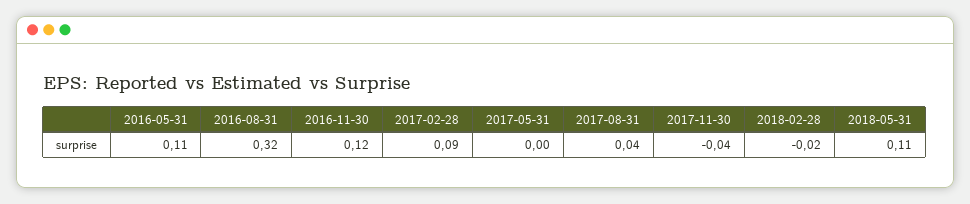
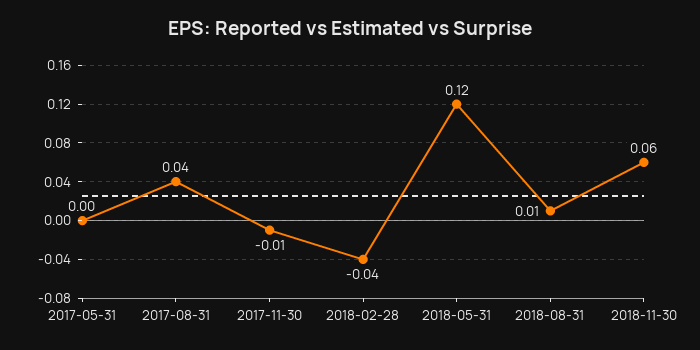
2016-05-31: 0.11 -> none
2016-08-31: 0.32 -> none
2016-11-30: 0.12 -> none
2017-02-28: 0.09 -> none
2017-11-30: -0.04 -> -0.01
2018-02-28: -0.02 -> -0.04
2018-05-31: 0.11 -> 0.12
2018-08-31: none -> 0.01
2018-11-30: none -> 0.06

